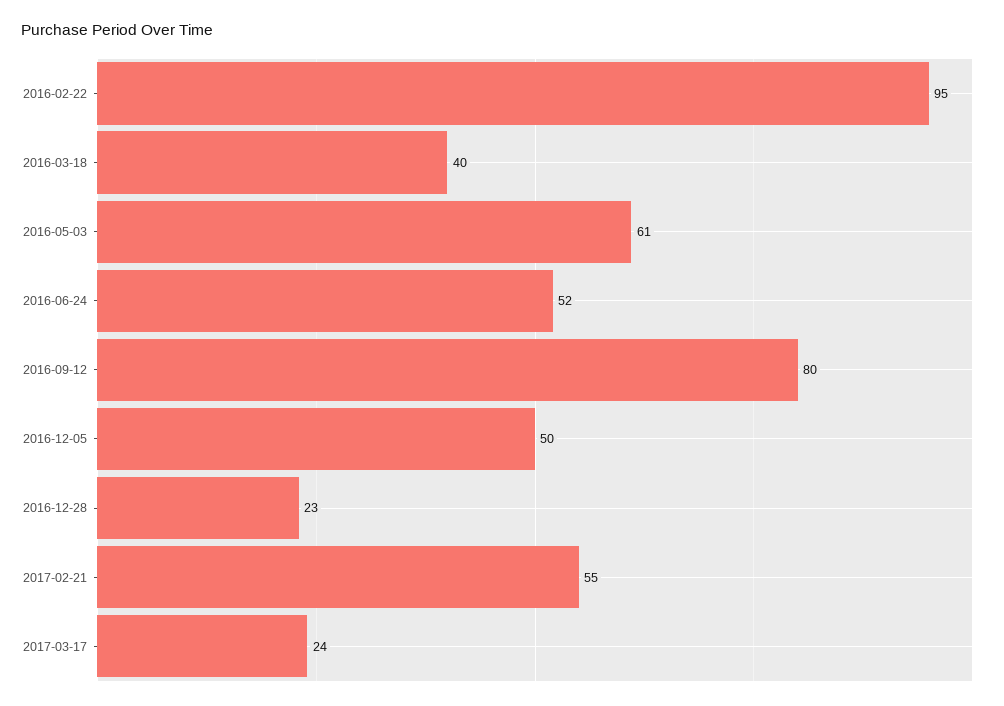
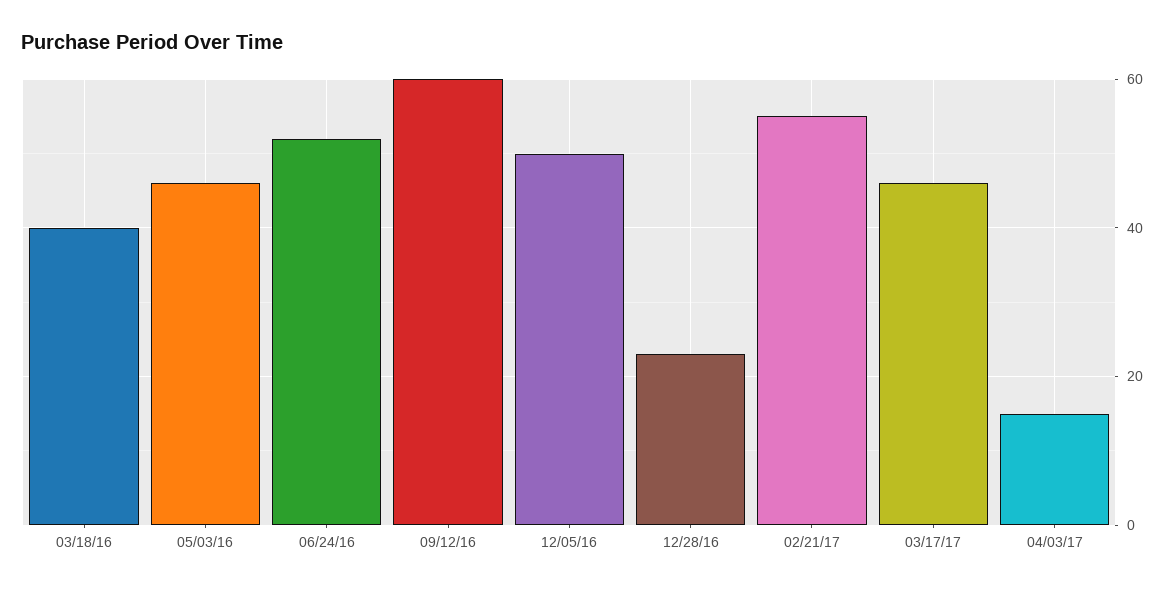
2016-02-22: 95 -> none
2016-05-03: 61 -> 45
2016-09-12: 80 -> 60
2017-03-17: 24 -> 45
04/03/17: none -> 15

